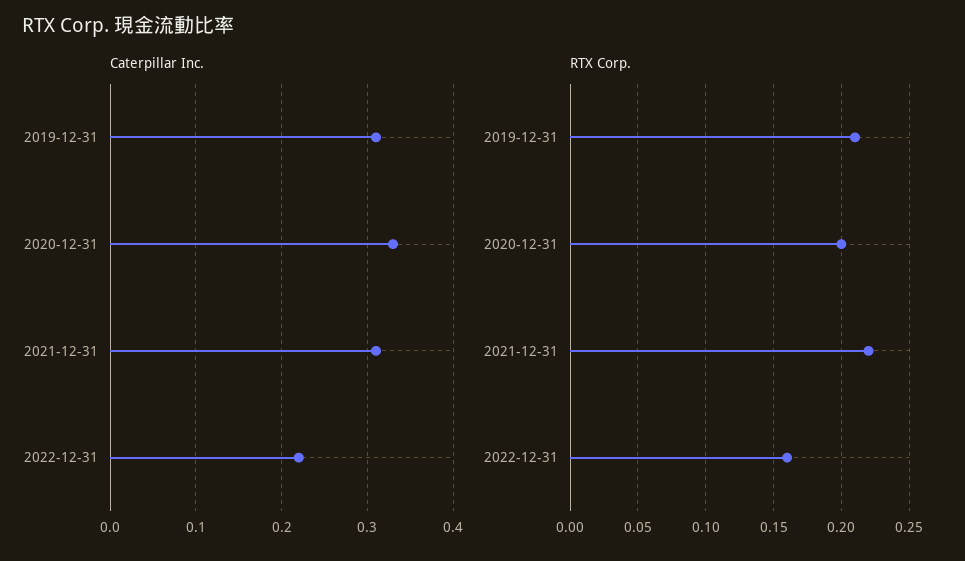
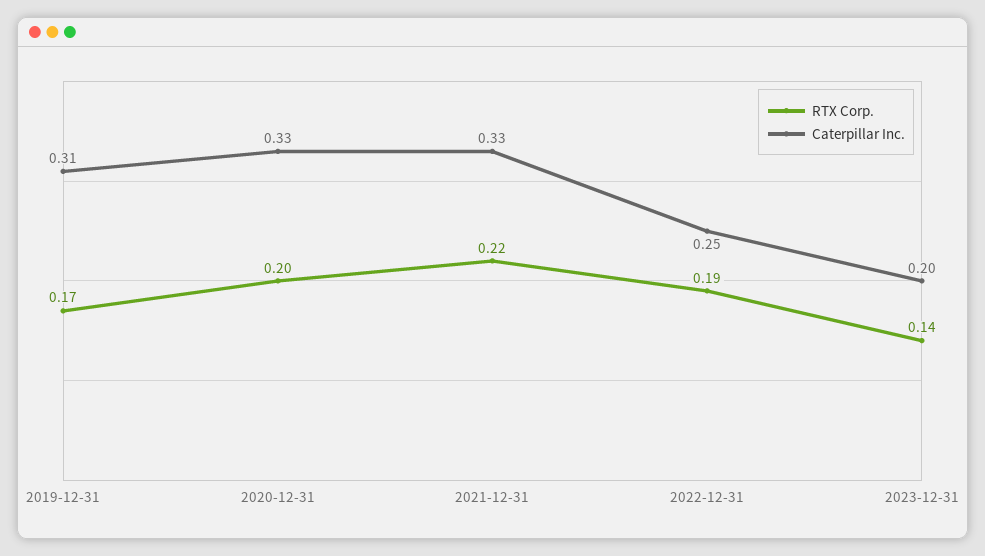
Caterpillar Inc., 2021-12-31: 0.31 -> 0.33
Caterpillar Inc., 2022-12-31: 0.22 -> 0.25
RTX Corp., 2019-12-31: 0.21 -> 0.17
RTX Corp., 2022-12-31: 0.16 -> 0.19
RTX Corp., 2023-12-31: none -> 0.14
Caterpillar Inc., 2023-12-31: none -> 0.2

